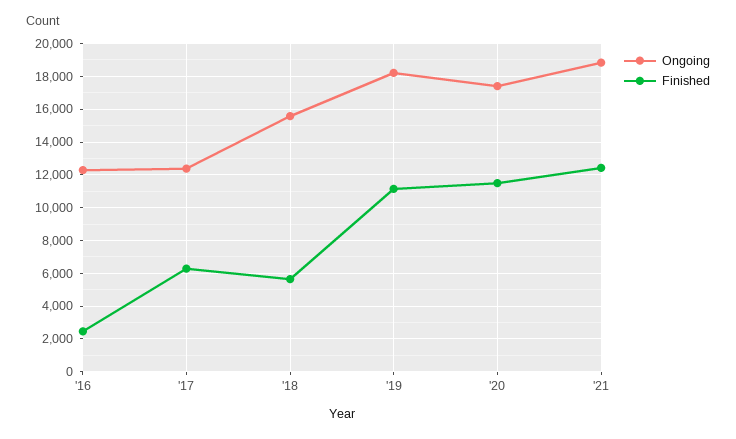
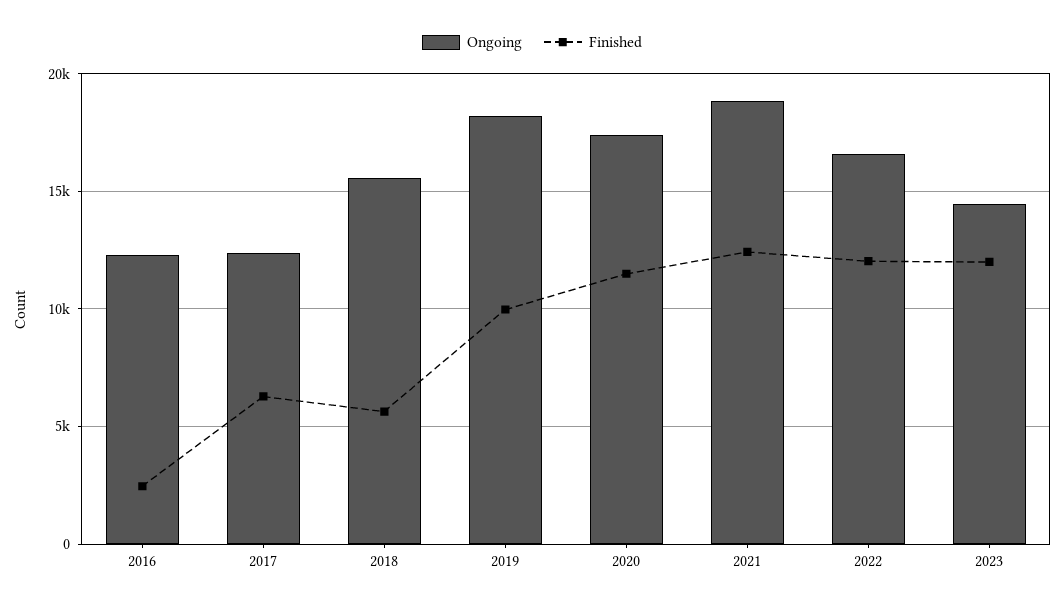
Finished, '19: 11000 -> 10000
Ongoing, 2022: none -> 16500
Finished, 2022: none -> 12000
Ongoing, 2023: none -> 14500
Finished, 2023: none -> 12000

